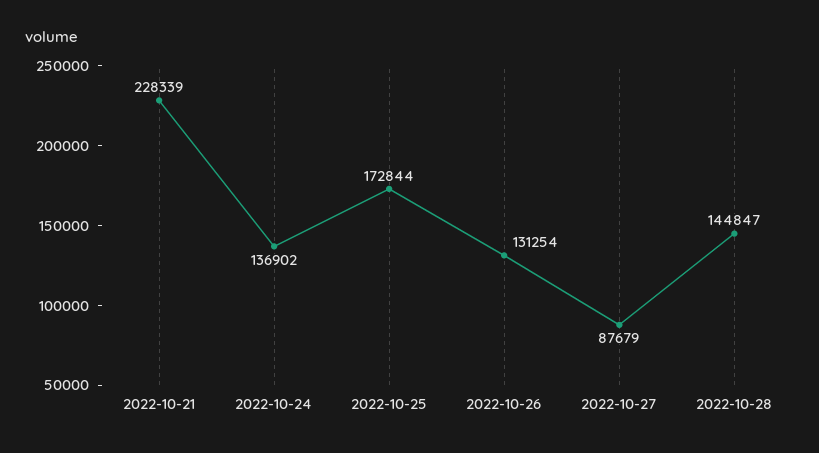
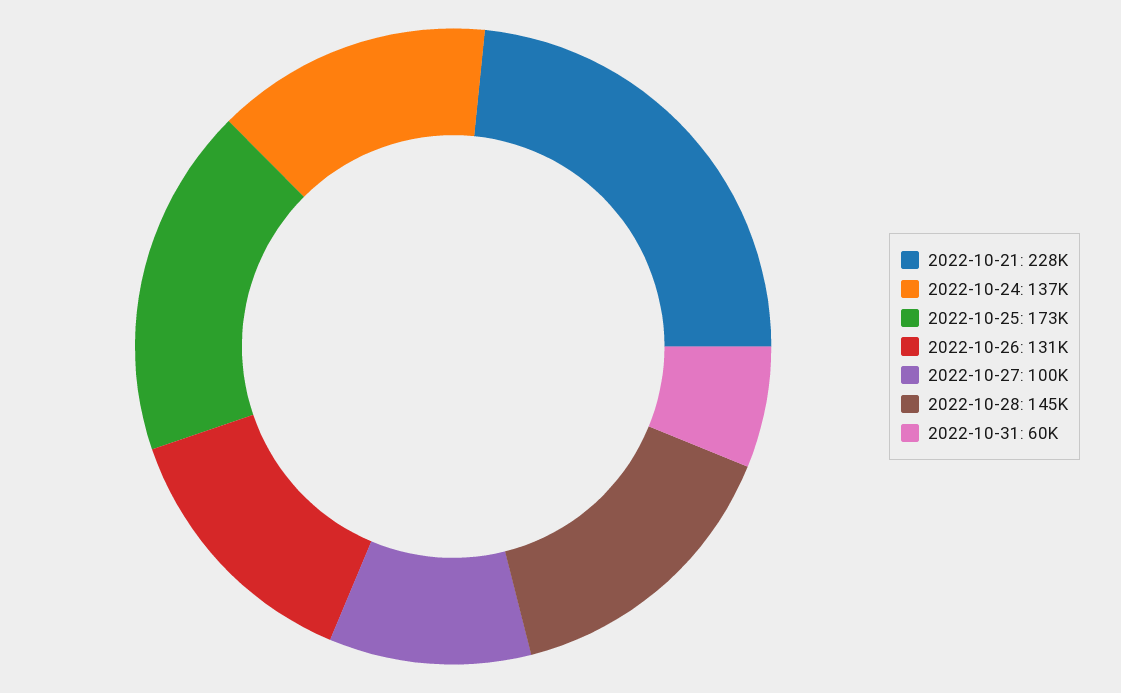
2022-10-27: 87679 -> 100000
2022-10-31: none -> 60000

